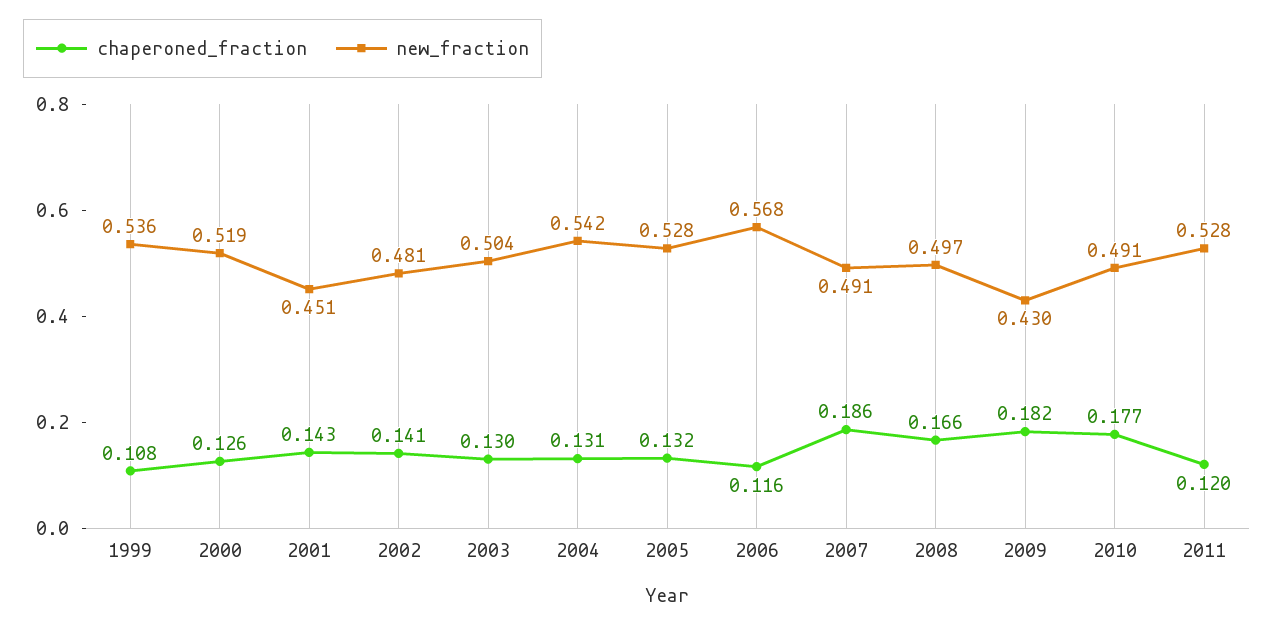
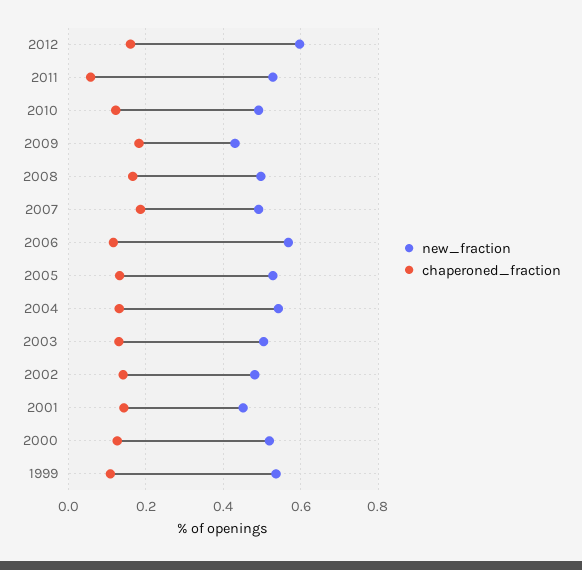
chaperoned_fraction, 2010: 0.177 -> 0.12
chaperoned_fraction, 2011: 0.12 -> 0.06
new_fraction, 2012: none -> 0.6
chaperoned_fraction, 2012: none -> 0.16

